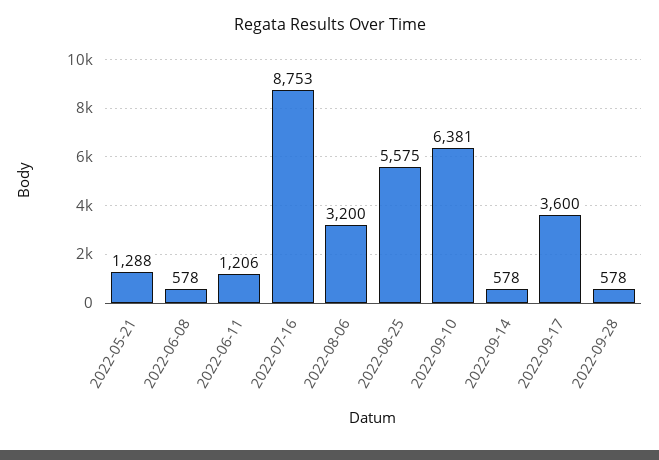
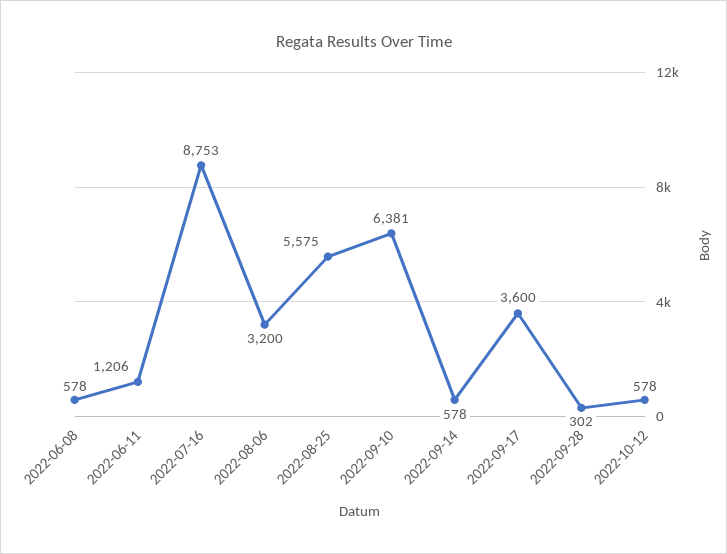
2022-05-21: 1288 -> none
2022-09-28: 578 -> 302
2022-10-12: none -> 578

